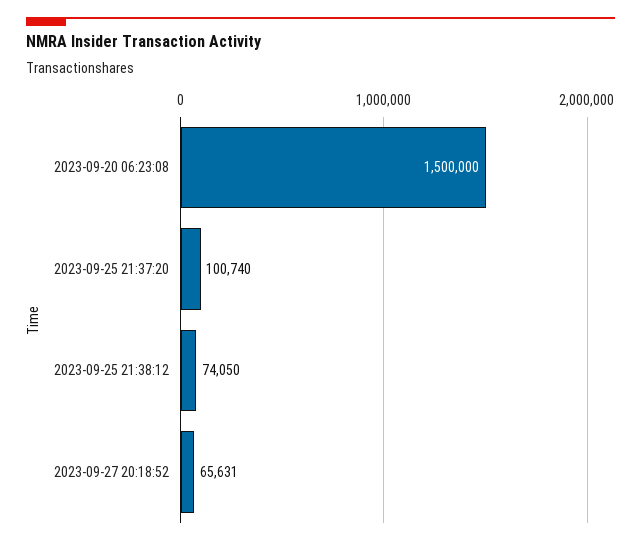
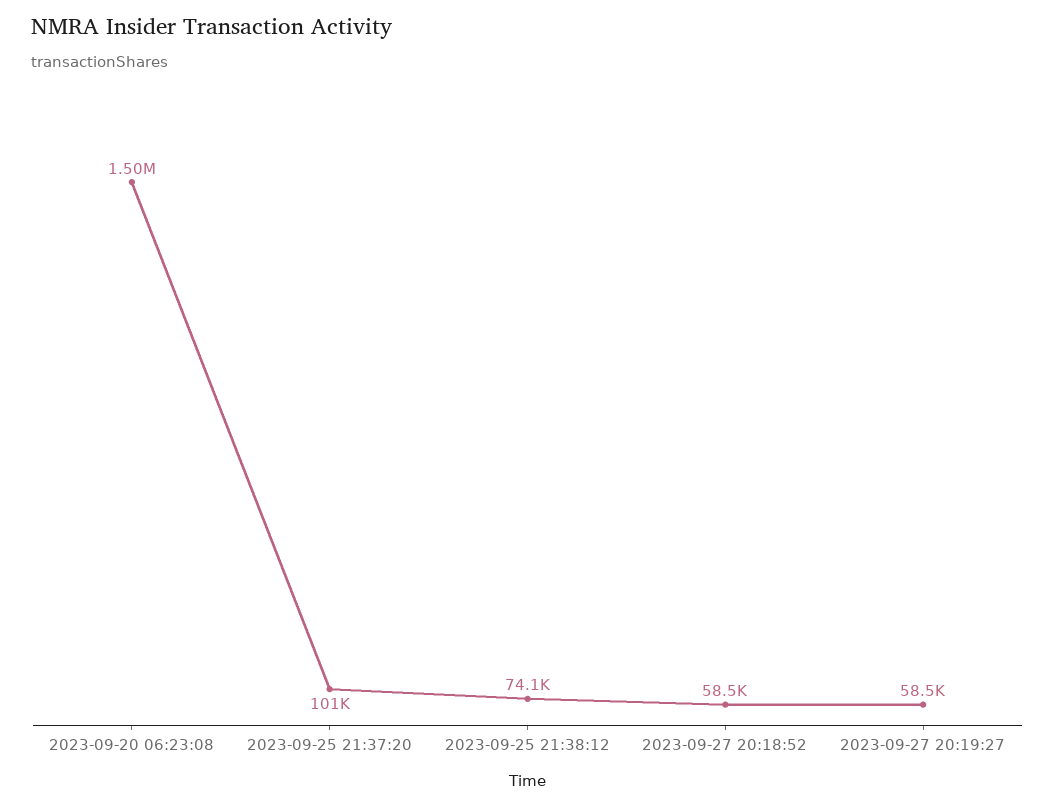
2023-09-27 20:18:52: 65631 -> 58500
2023-09-27 20:19:27: none -> 58500

